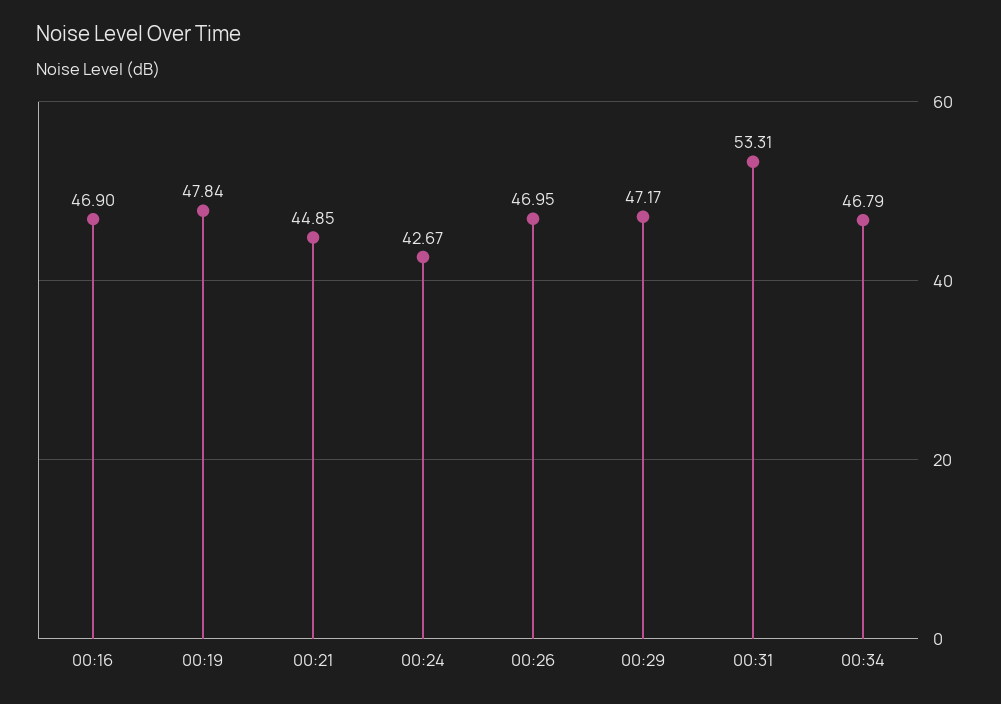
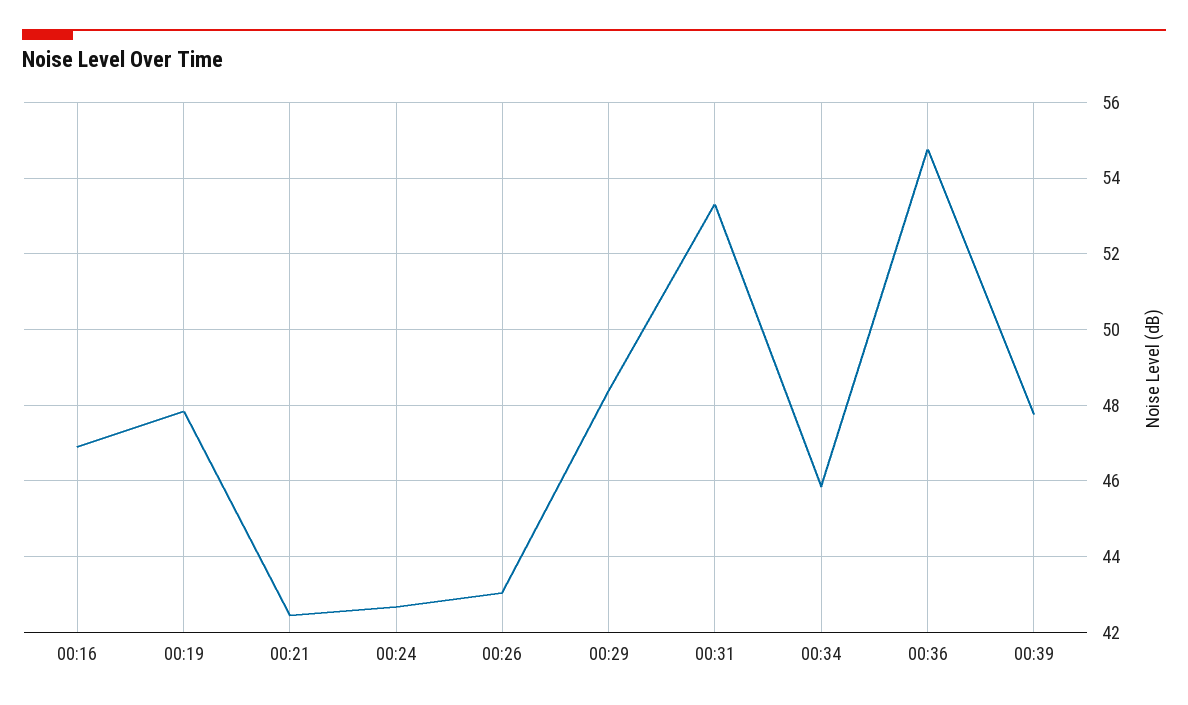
00:21: 44.85 -> 42.4
00:26: 46.95 -> 43
00:29: 47.17 -> 48.4
00:34: 46.79 -> 45.8
00:36: none -> 54.8
00:39: none -> 47.8

